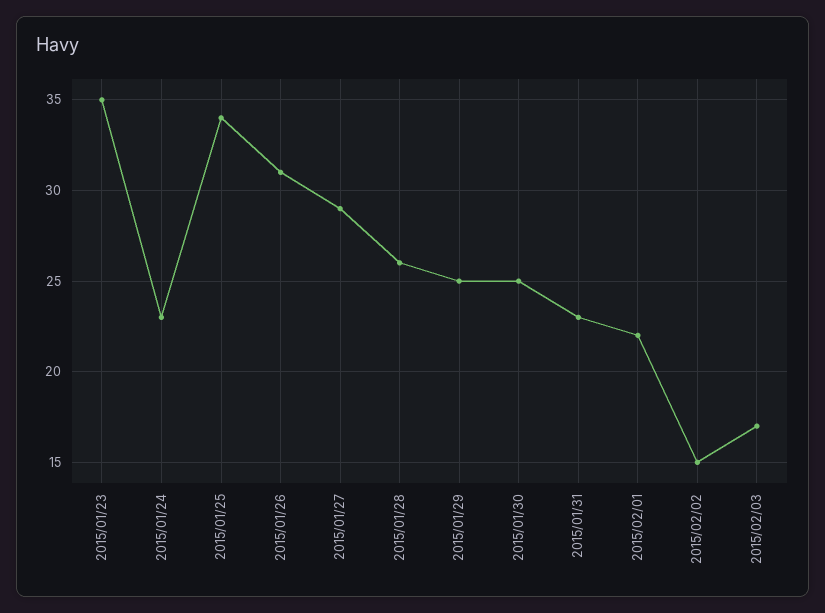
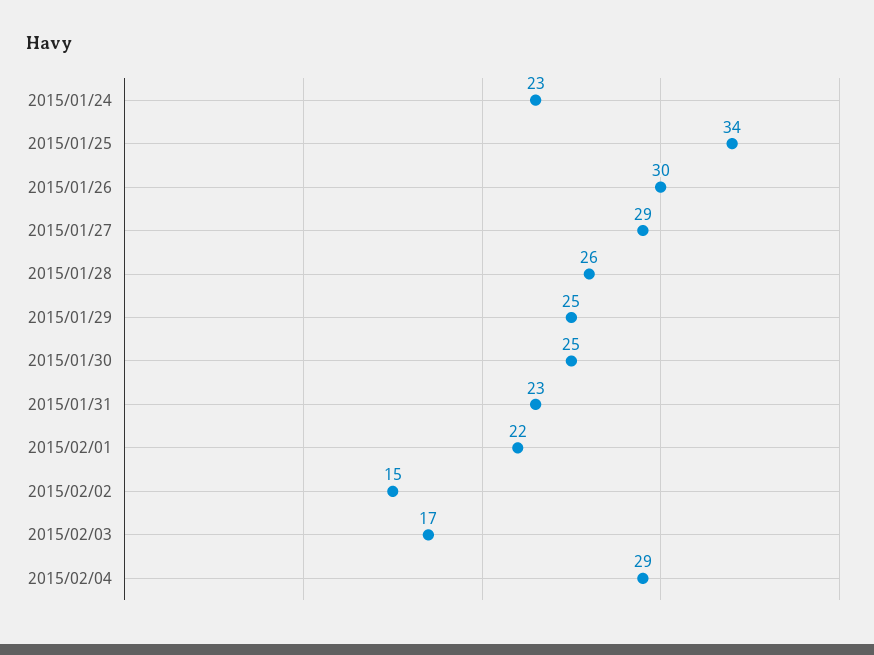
2015/01/23: 35 -> none
2015/01/26: 31 -> 30
2015/02/04: none -> 29

